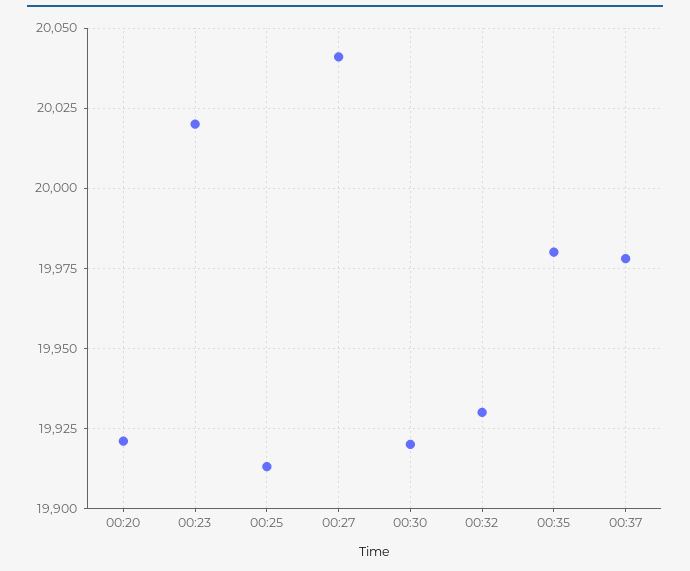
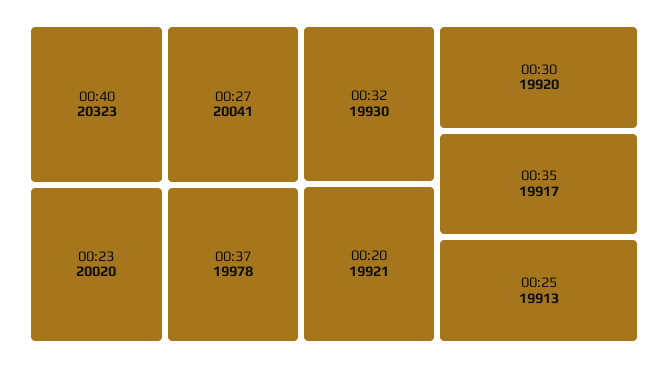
00:35: 19980 -> 19917
00:40: none -> 20323

